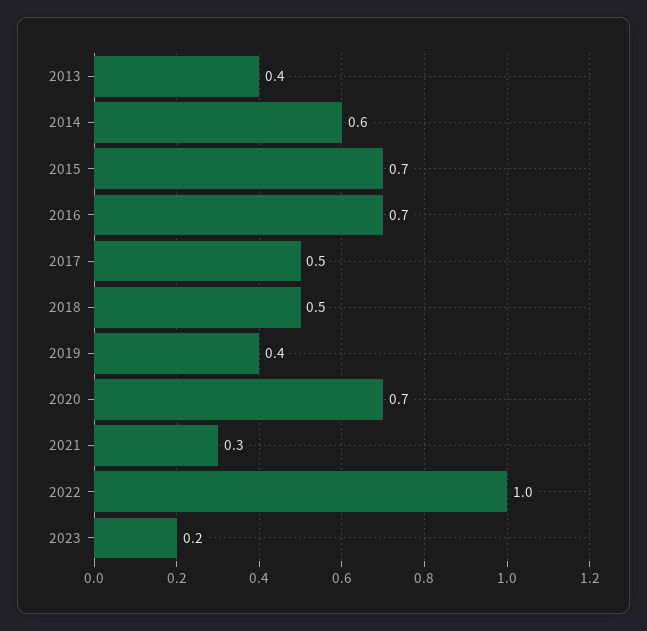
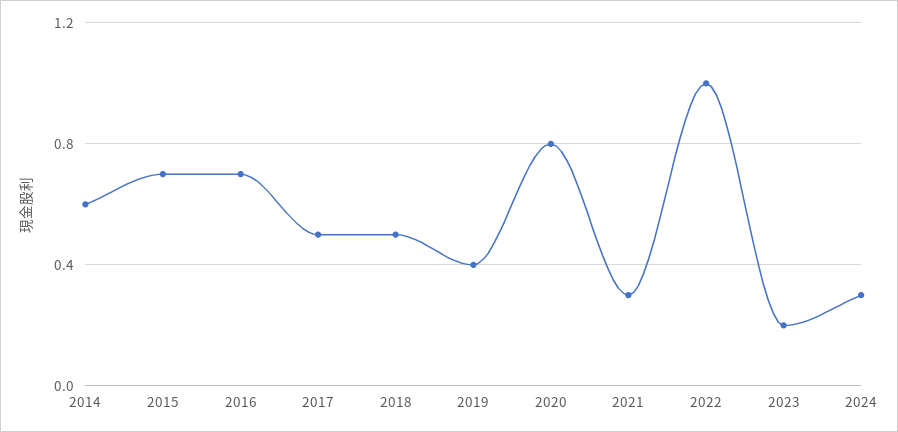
2013: 0.4 -> none
2020: 0.7 -> 0.8
2024: none -> 0.3

